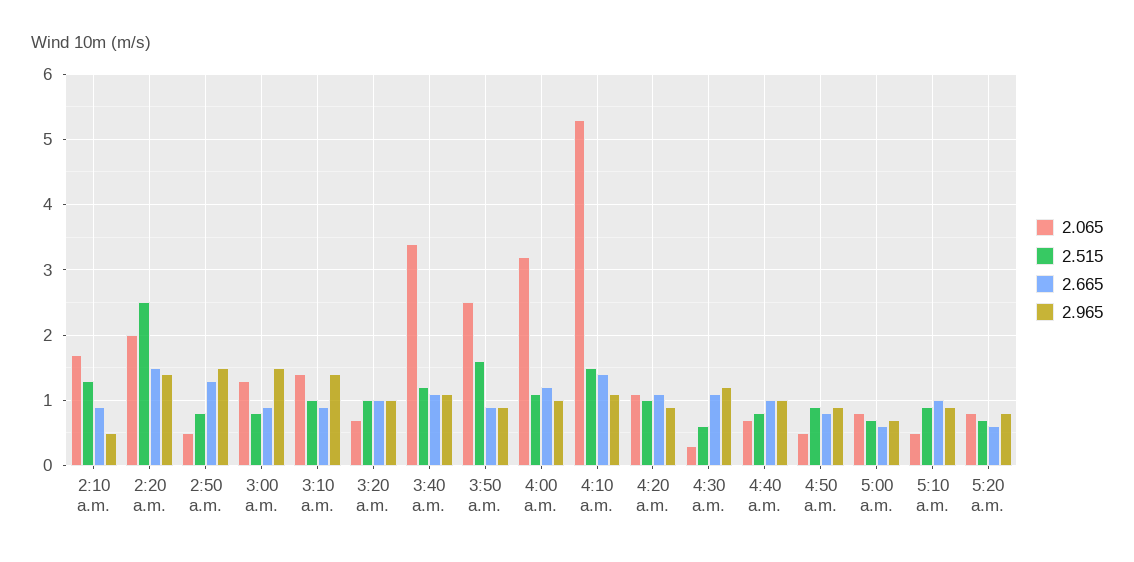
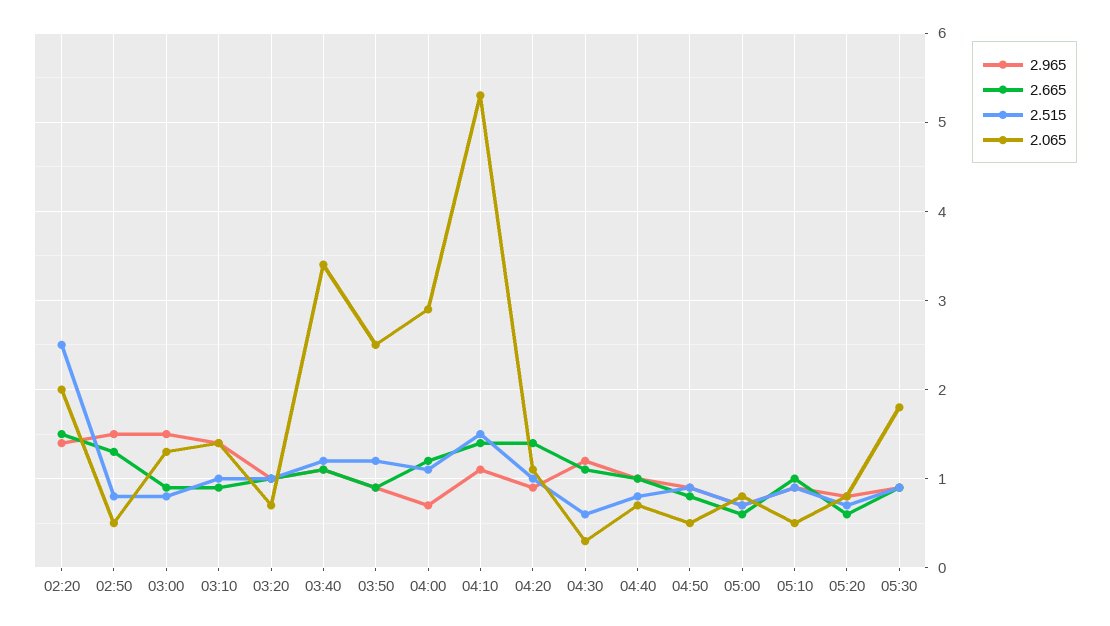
2.065, 2:10 a.m.: 1.7 -> none
2.515, 2:10 a.m.: 1.3 -> none
2.665, 2:10 a.m.: 0.9 -> none
2.965, 2:10 a.m.: 0.5 -> none
2.515, 3:50 a.m.: 1.6 -> 1.2
2.065, 4:00 a.m.: 3.2 -> 2.9
2.965, 4:00 a.m.: 1 -> 0.7
2.665, 4:20 a.m.: 1.1 -> 1.4
2.965, 05:30: none -> 0.9
2.665, 05:30: none -> 0.9
2.515, 05:30: none -> 0.9
2.065, 05:30: none -> 1.8

